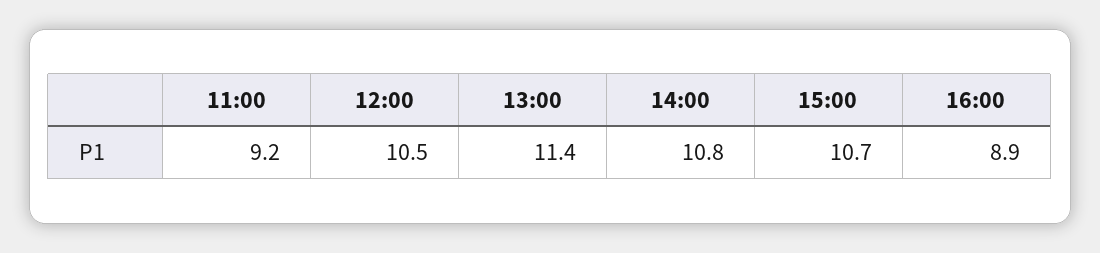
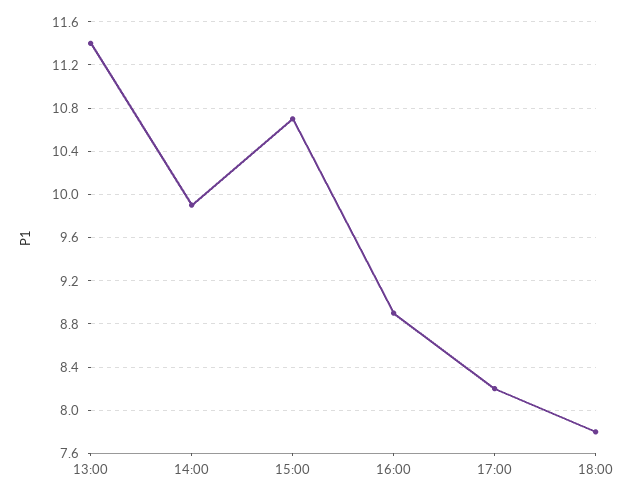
11:00: 9.2 -> none
12:00: 10.5 -> none
14:00: 10.8 -> 9.9
17:00: none -> 8.2
18:00: none -> 7.8

